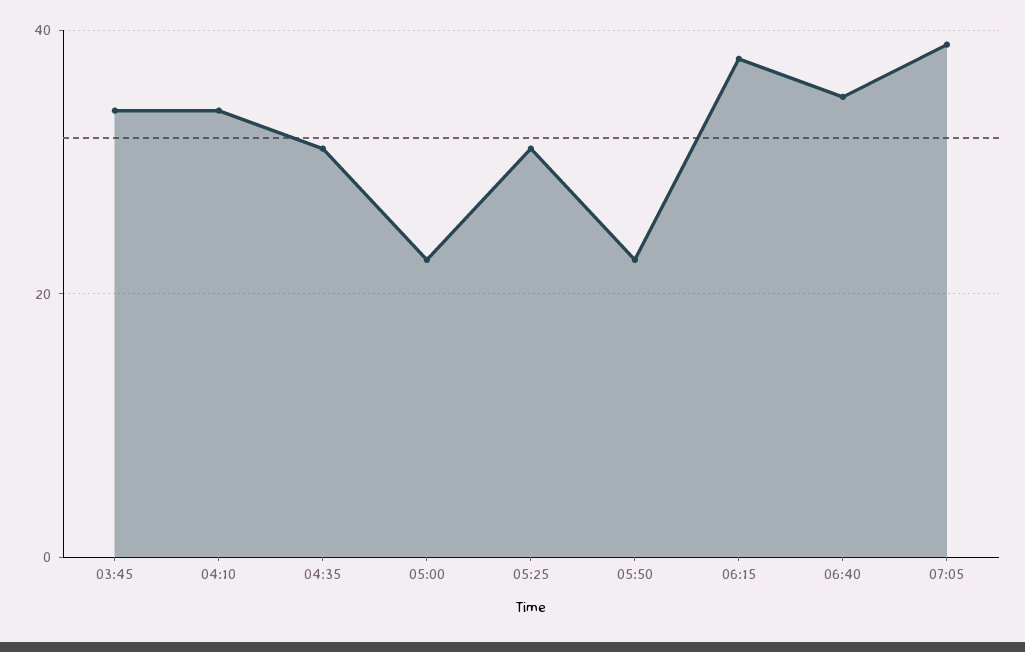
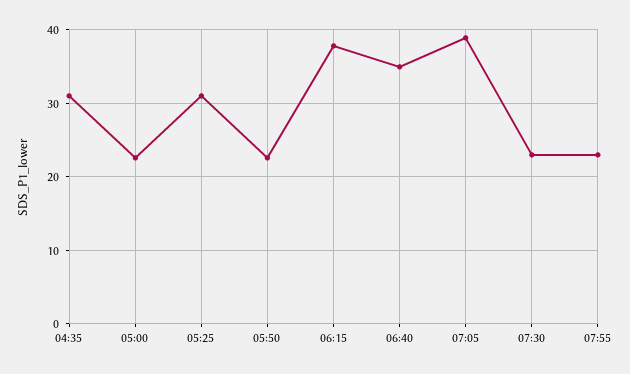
03:45: 34 -> none
04:10: 34 -> none
07:30: none -> 23
07:55: none -> 23

